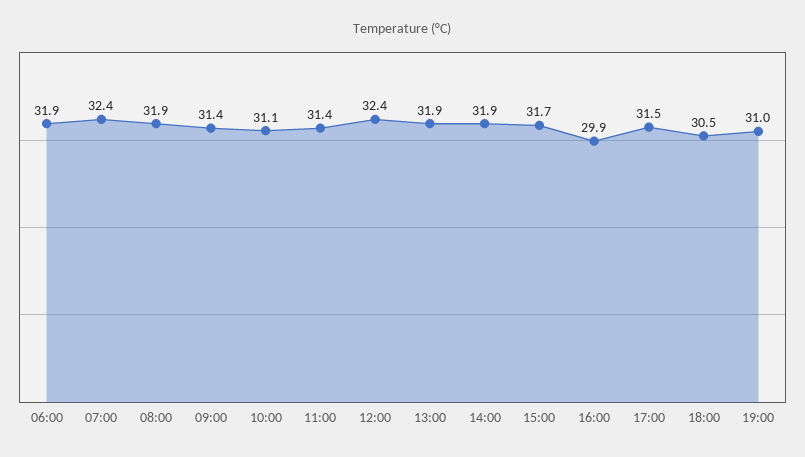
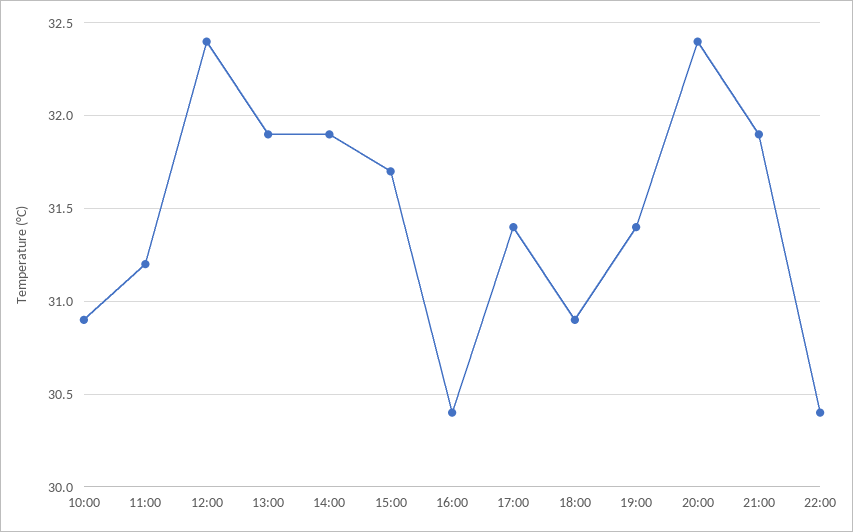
06:00: 31.9 -> none
07:00: 32.4 -> none
08:00: 31.9 -> none
09:00: 31.4 -> none
10:00: 31.1 -> 30.9
11:00: 31.4 -> 31.2
16:00: 29.9 -> 30.4
17:00: 31.5 -> 31.4
18:00: 30.5 -> 30.9
19:00: 31 -> 31.4
20:00: none -> 32.4
21:00: none -> 31.9
22:00: none -> 30.4

